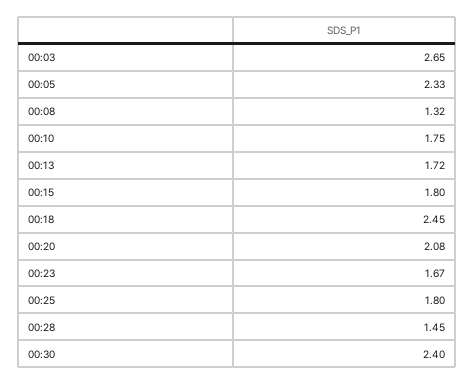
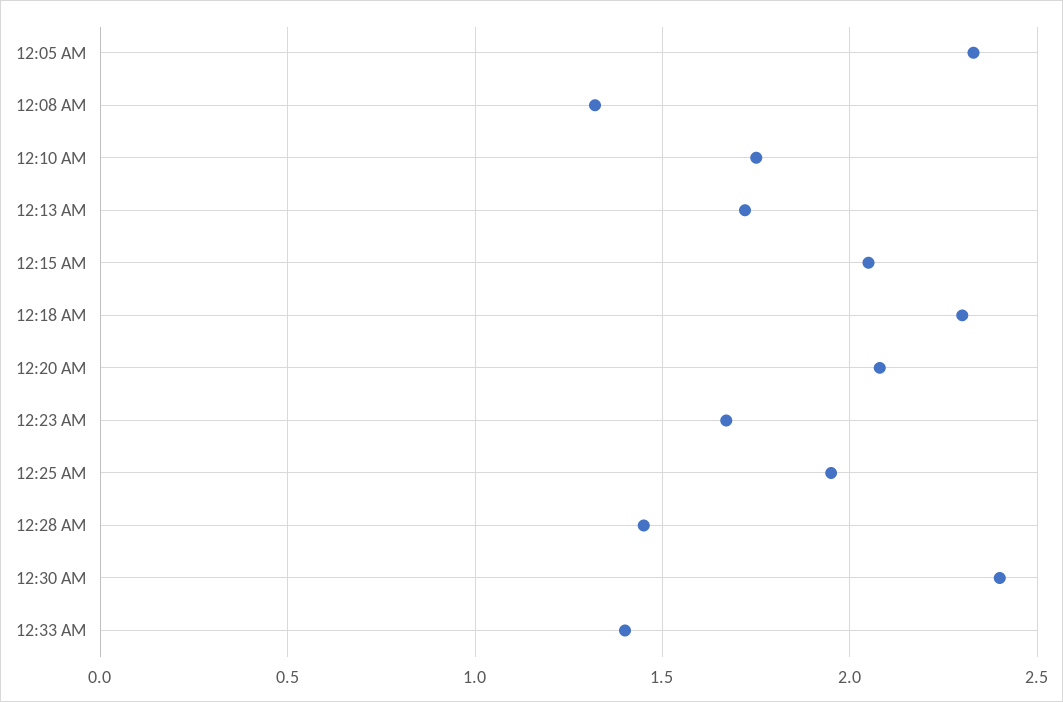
00:03: 2.65 -> none
00:15: 1.8 -> 2.05
00:18: 2.45 -> 2.3
00:25: 1.8 -> 1.95
12:33 AM: none -> 1.4

